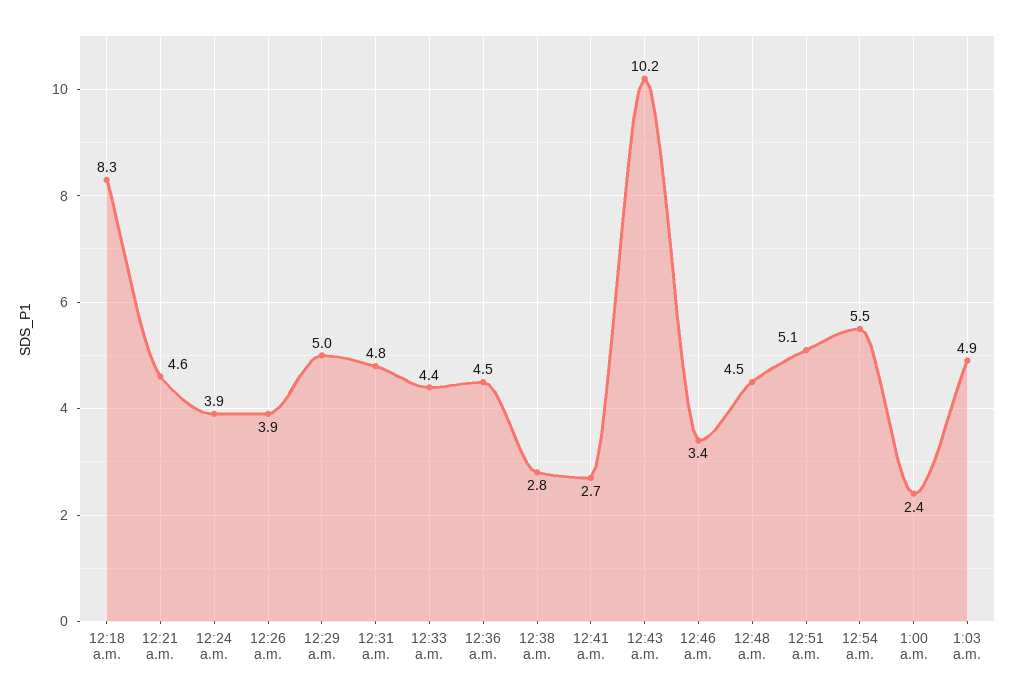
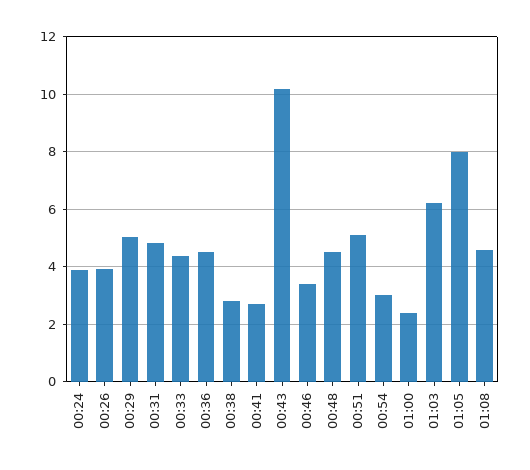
12:18 a.m.: 8.3 -> none
12:21 a.m.: 4.6 -> none
12:54 a.m.: 5.5 -> 3
1:03 a.m.: 4.9 -> 6.25
01:05: none -> 8
01:08: none -> 4.5

